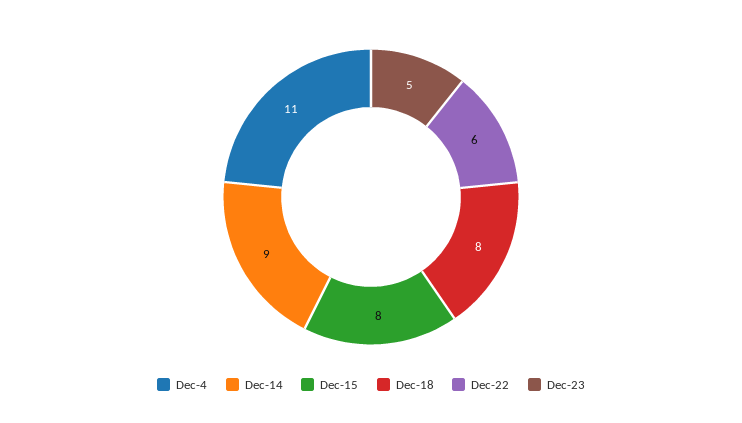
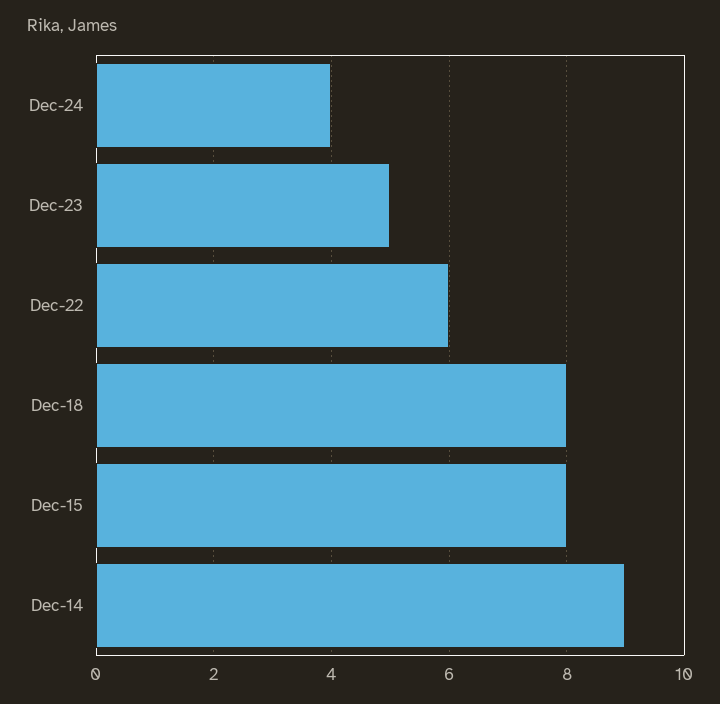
Dec-4: 11 -> none
Dec-24: none -> 4

